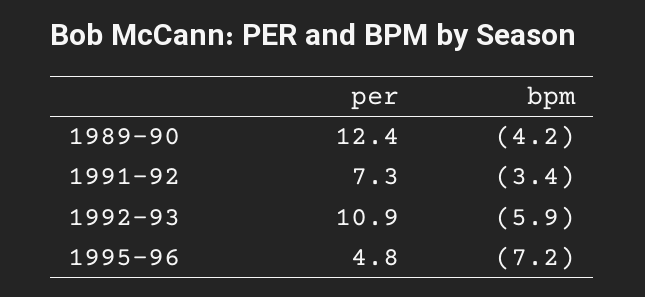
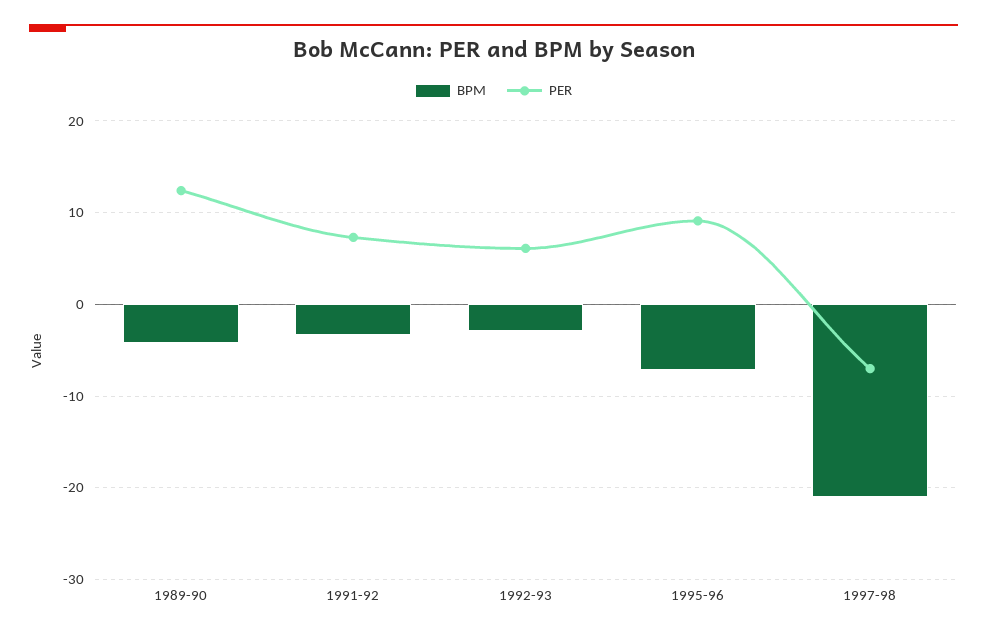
per, 1992-93: 10.9 -> 6
bpm, 1992-93: -5.9 -> -3
per, 1995-96: 4.8 -> 9
bpm, 1997-98: none -> -21
per, 1997-98: none -> -7

